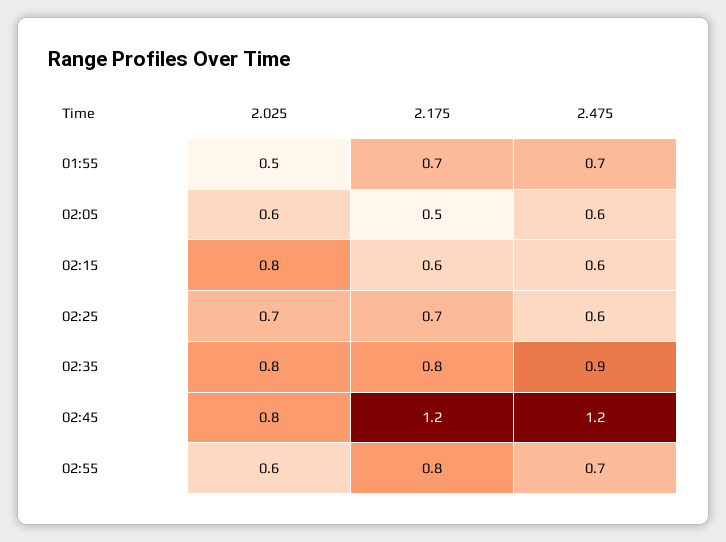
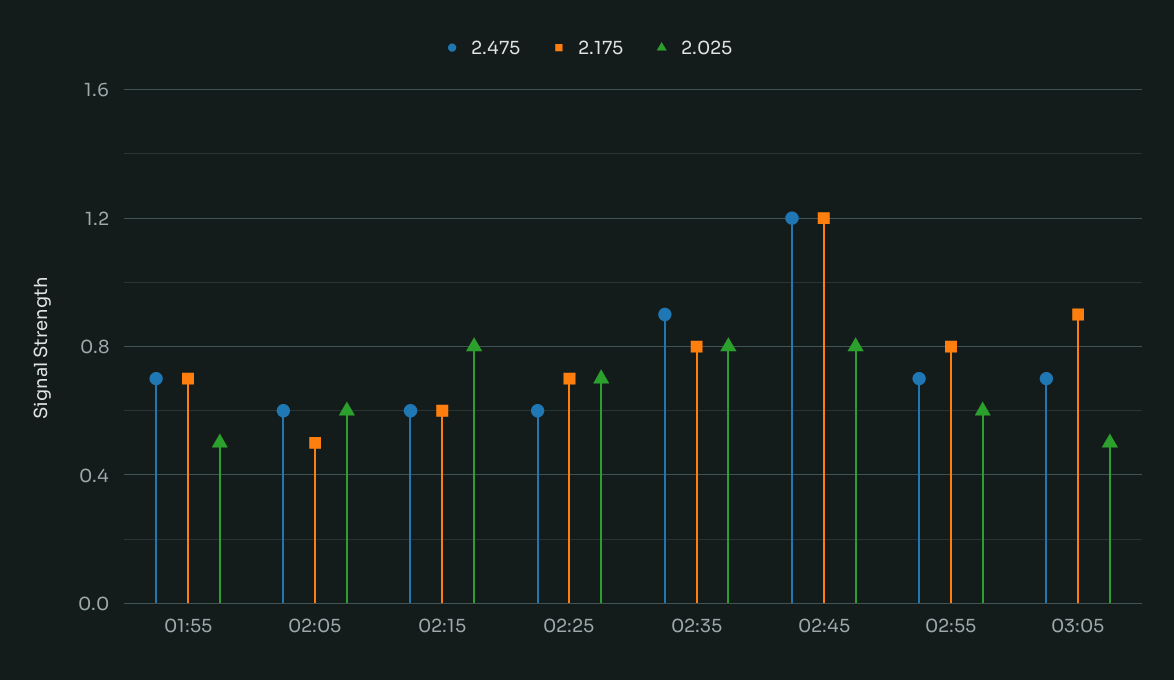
2.475, 03:05: none -> 0.7
2.175, 03:05: none -> 0.9
2.025, 03:05: none -> 0.5

